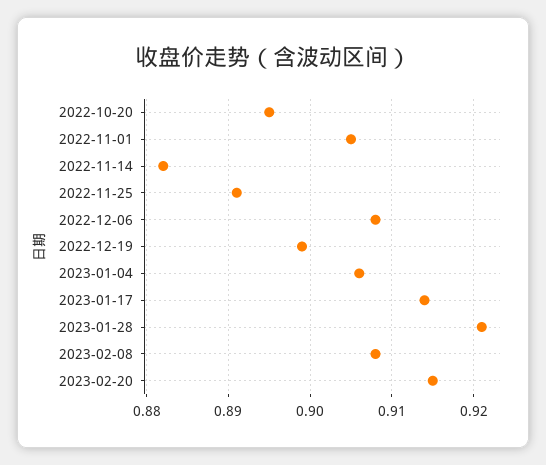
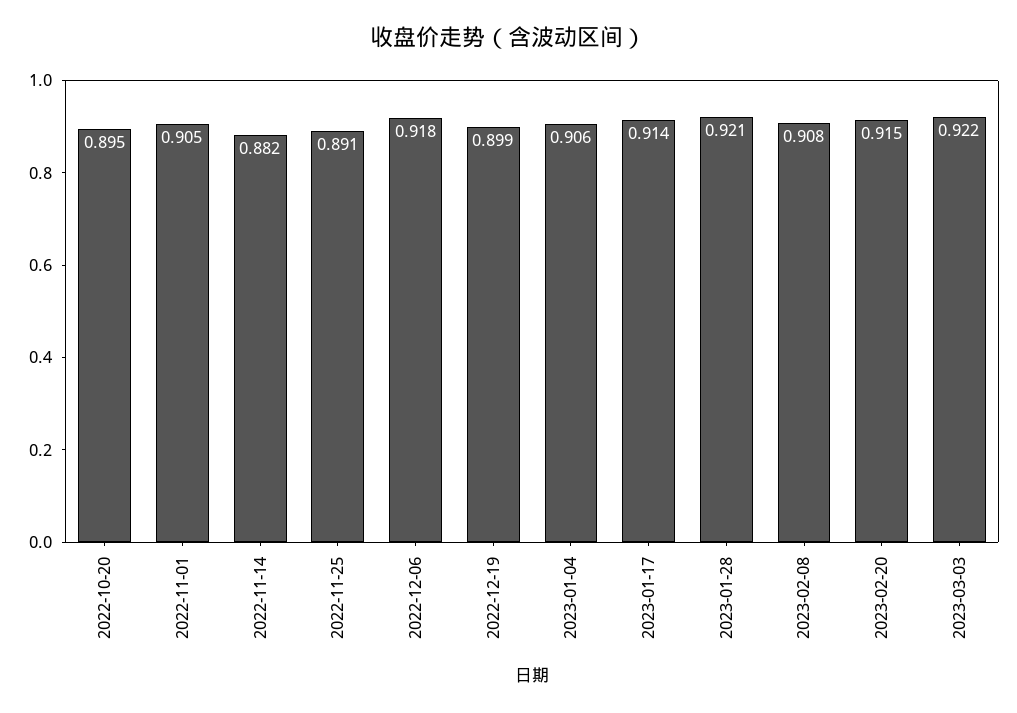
2022-12-06: 0.908 -> 0.918
2023-03-03: none -> 0.922

